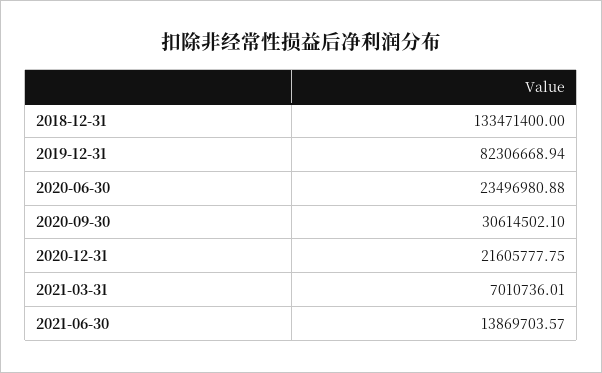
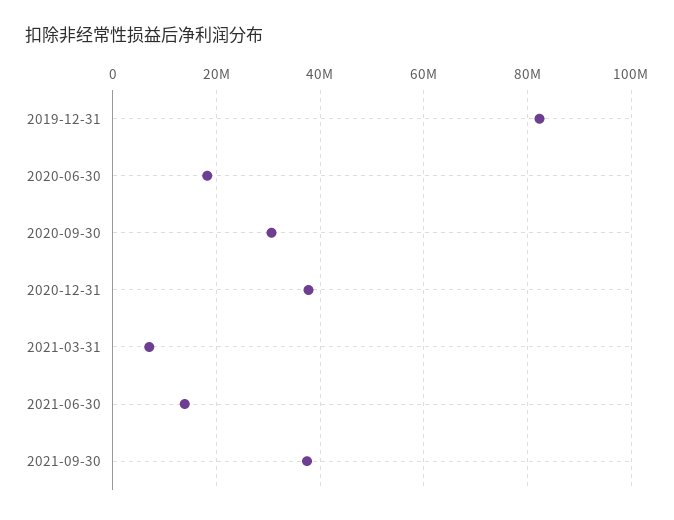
2018-12-31: 133471400 -> none
2020-06-30: 23496980.88 -> 18000000
2020-12-31: 21605777.75 -> 38000000
2021-09-30: none -> 38000000

